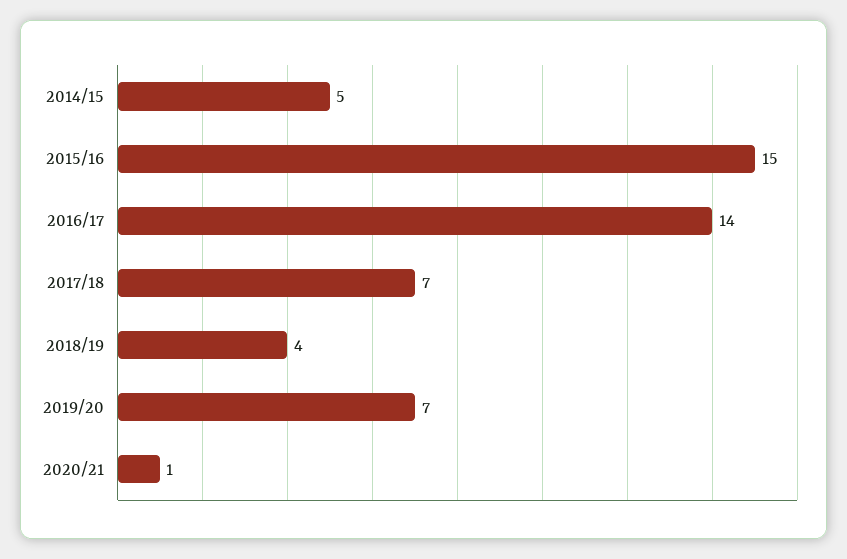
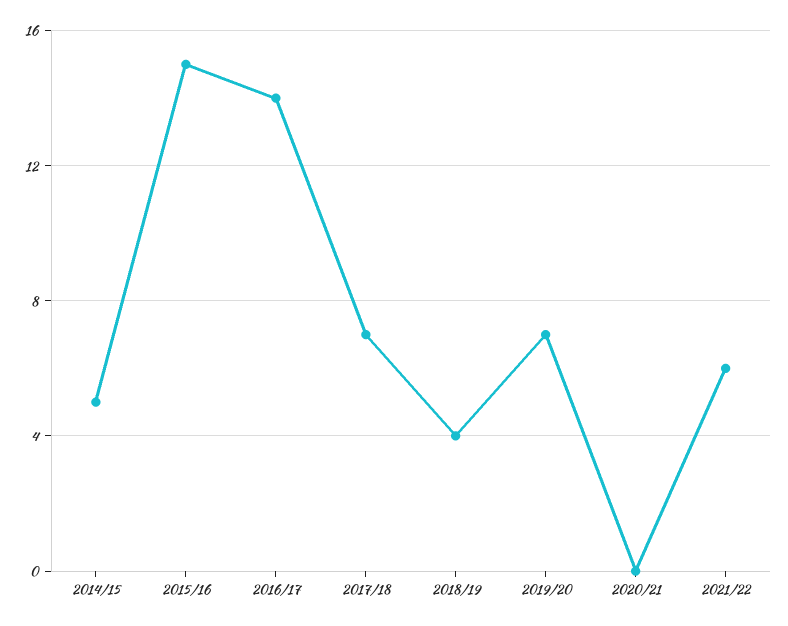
2020/21: 1 -> 0
2021/22: none -> 6

